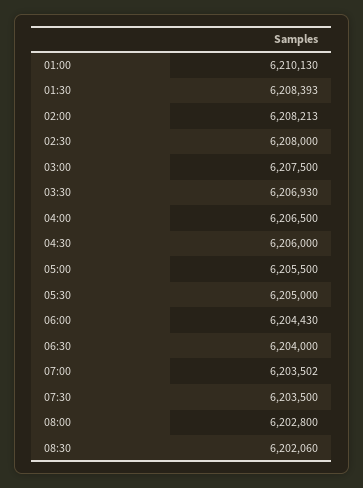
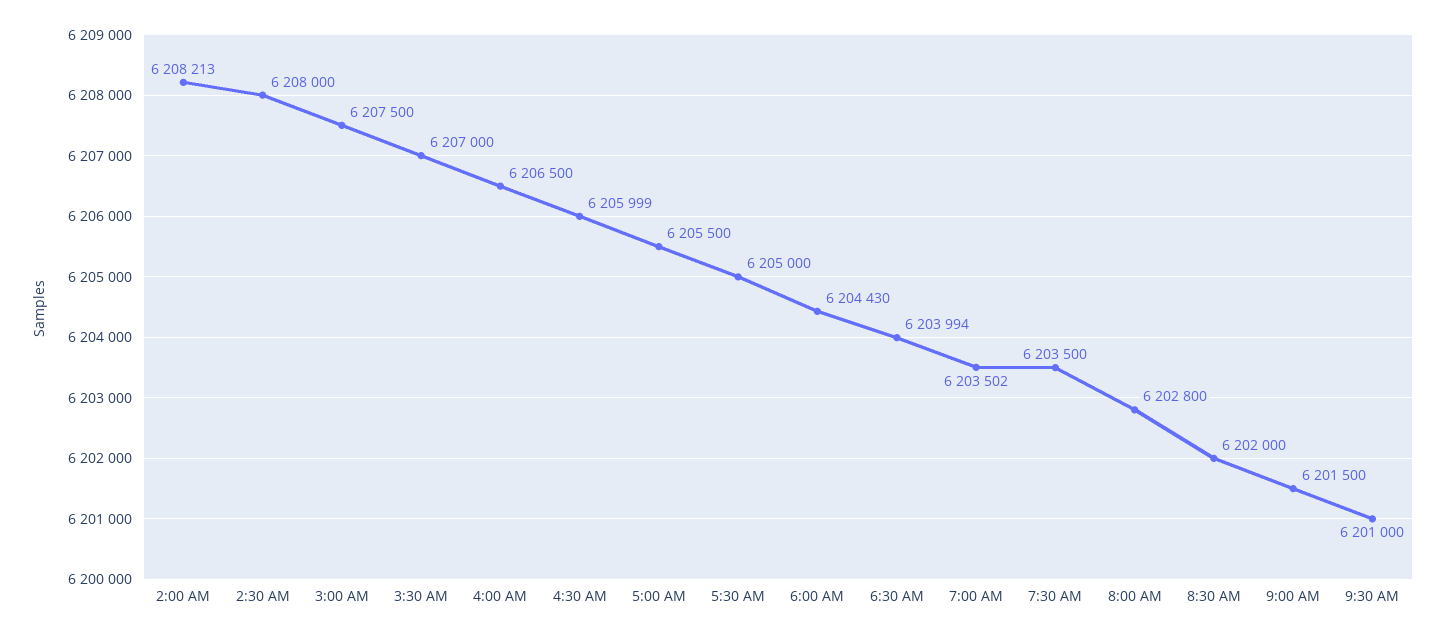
01:00: 6210130 -> none
01:30: 6208393 -> none
03:30: 6206930 -> 6207000
04:30: 6206000 -> 6205999
06:30: 6204000 -> 6203994
08:30: 6202060 -> 6202000
9:00 AM: none -> 6201500
9:30 AM: none -> 6201000

